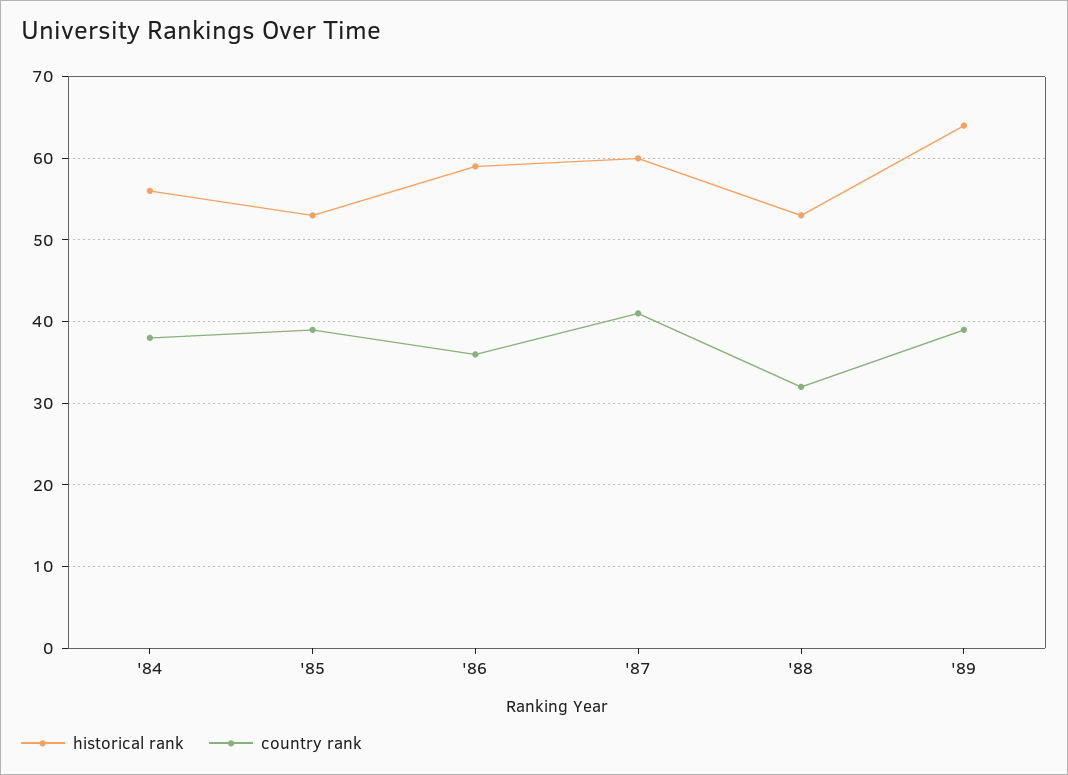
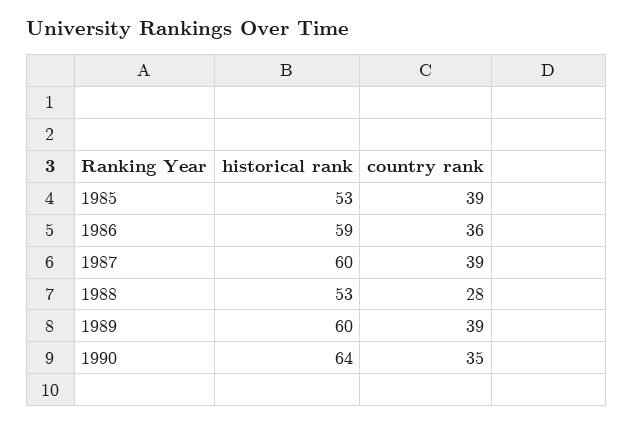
historical rank, '84: 56 -> none
country rank, '84: 38 -> none
country rank, '87: 41 -> 39
country rank, '88: 32 -> 28
historical rank, '89: 64 -> 60
historical rank, 1990: none -> 64
country rank, 1990: none -> 35

